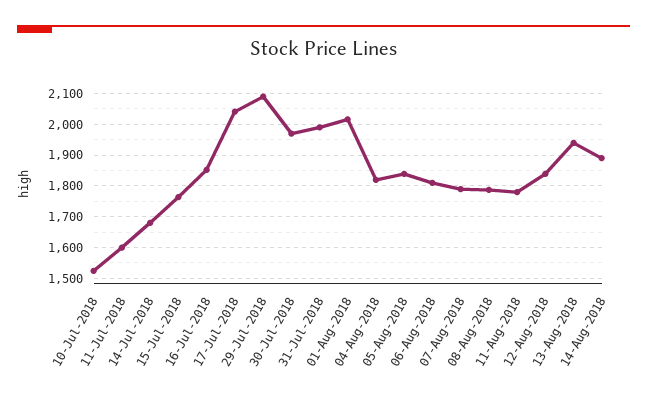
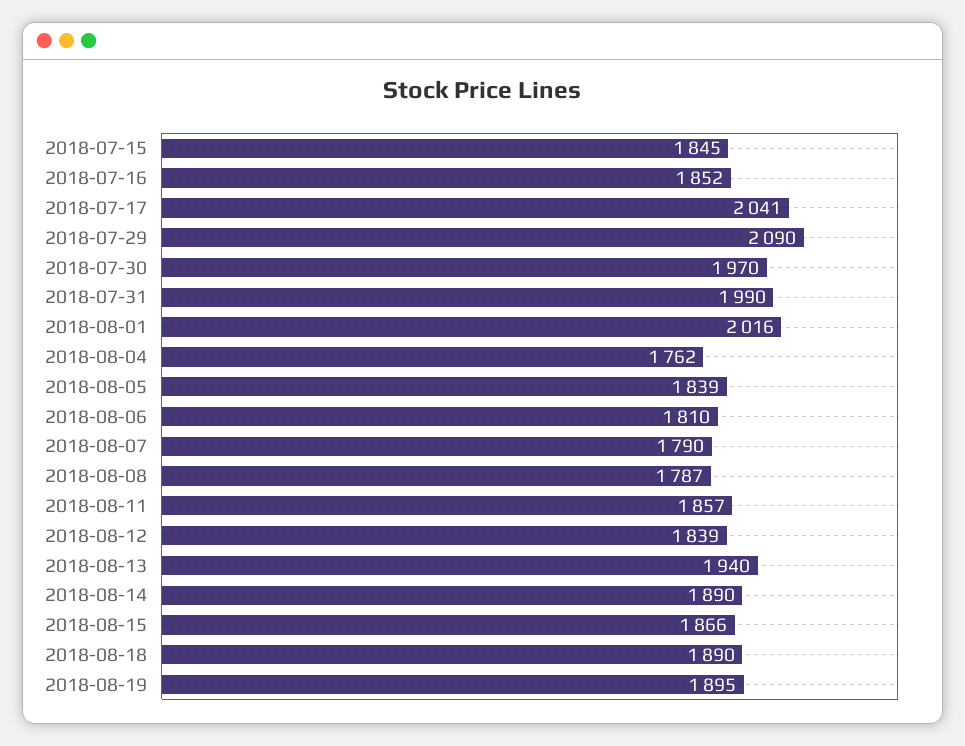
10-Jul-2018: 1520 -> none
11-Jul-2018: 1600 -> none
14-Jul-2018: 1680 -> none
15-Jul-2018: 1760 -> 1845
04-Aug-2018: 1820 -> 1762
11-Aug-2018: 1780 -> 1857
2018-08-15: none -> 1866
2018-08-18: none -> 1890
2018-08-19: none -> 1895

